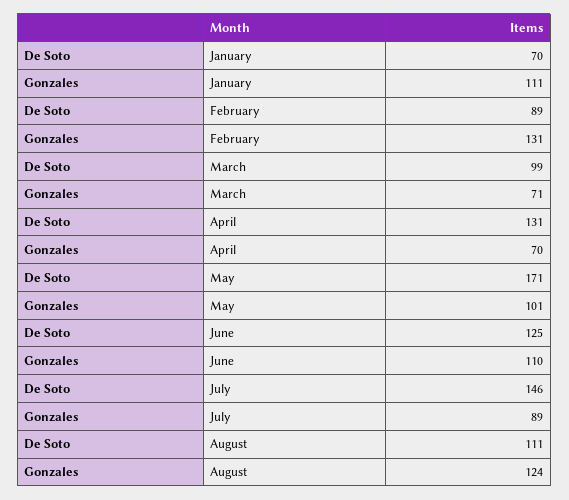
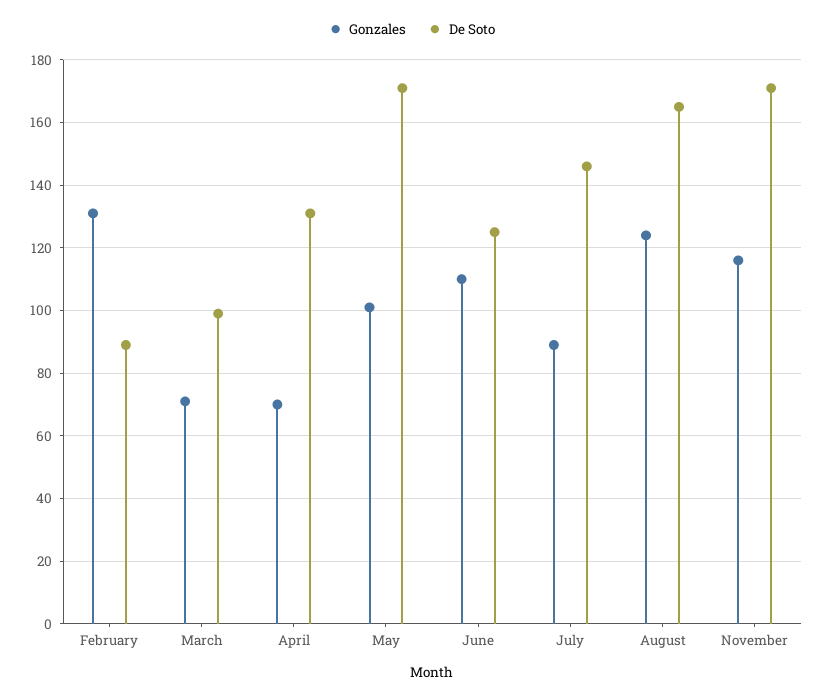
De Soto, January: 70 -> none
Gonzales, January: 111 -> none
De Soto, August: 111 -> 165
Gonzales, November: none -> 115
De Soto, November: none -> 170

